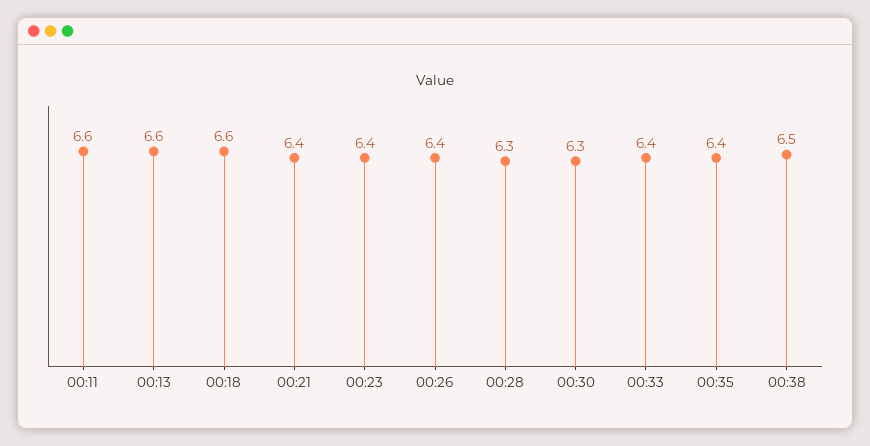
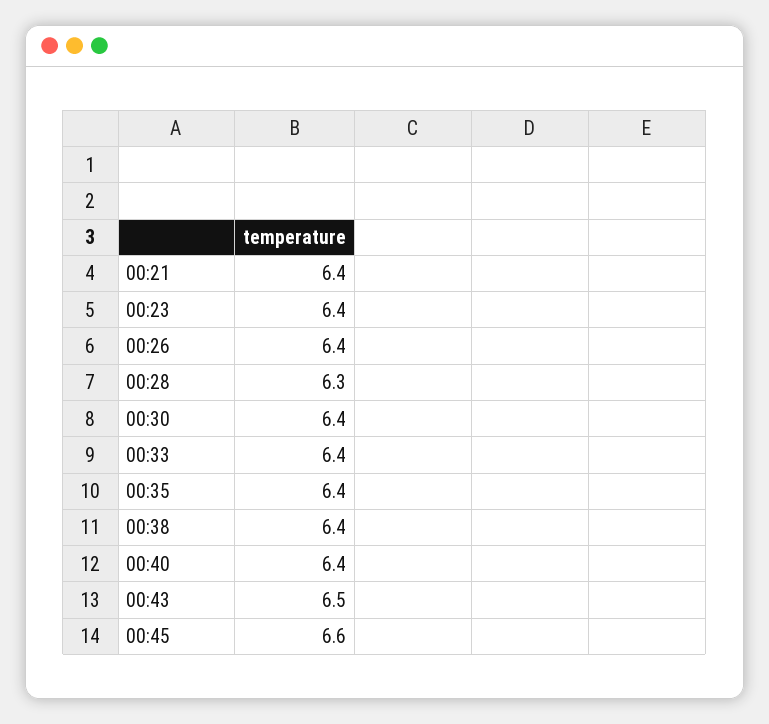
00:11: 6.6 -> none
00:13: 6.6 -> none
00:18: 6.6 -> none
00:30: 6.3 -> 6.4
00:38: 6.5 -> 6.4
00:40: none -> 6.4
00:43: none -> 6.5
00:45: none -> 6.6

